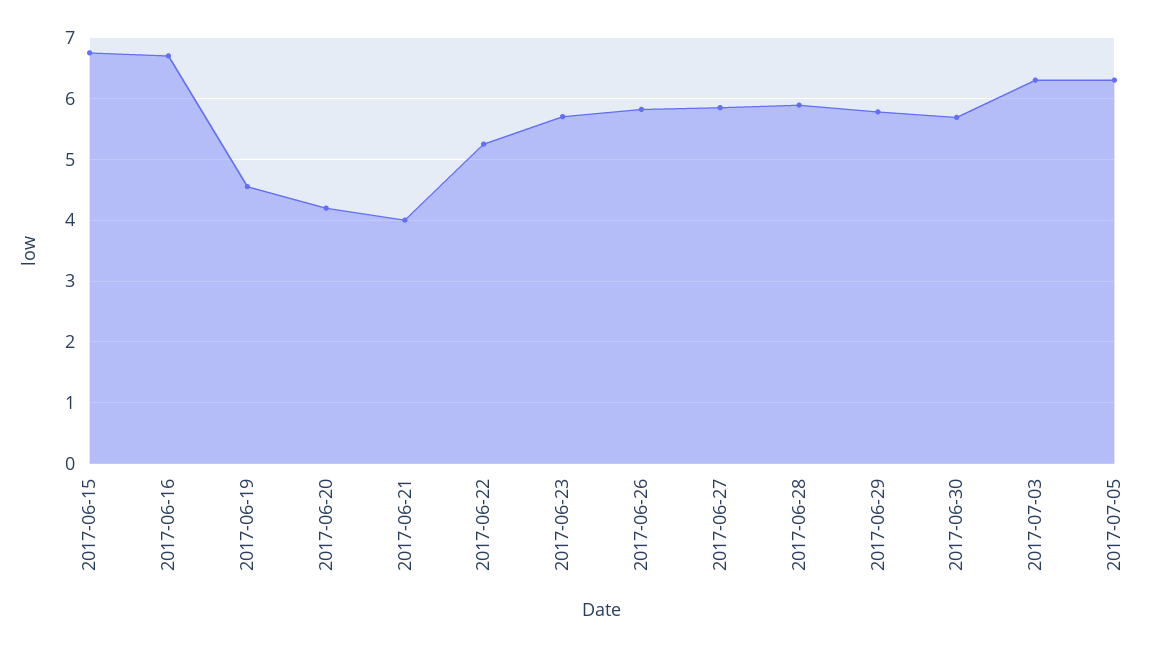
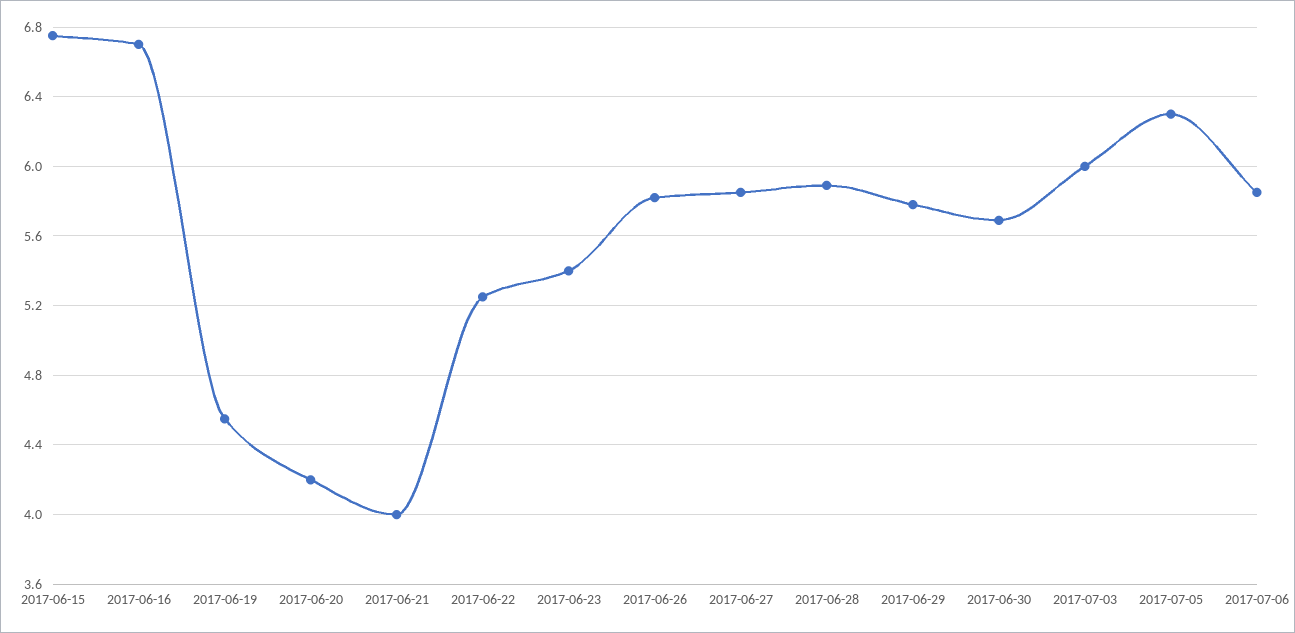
2017-06-23: 5.7 -> 5.4
2017-07-03: 6.3 -> 6
2017-07-06: none -> 5.85

